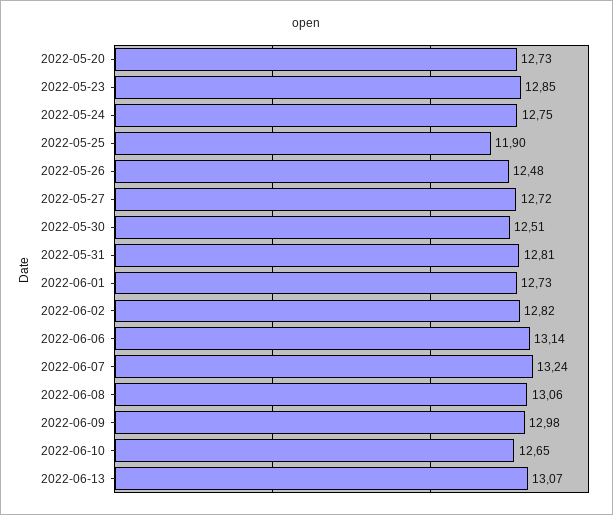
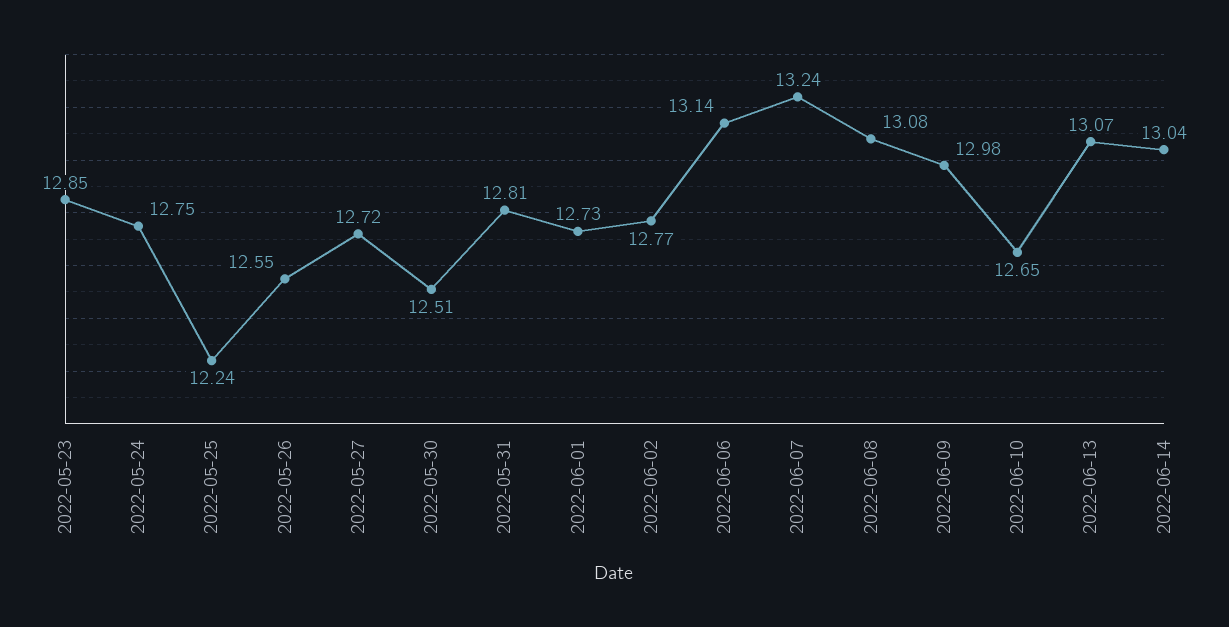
2022-05-20: 12.73 -> none
2022-05-25: 11.9 -> 12.24
2022-05-26: 12.48 -> 12.55
2022-06-02: 12.82 -> 12.77
2022-06-08: 13.06 -> 13.08
2022-06-14: none -> 13.04

